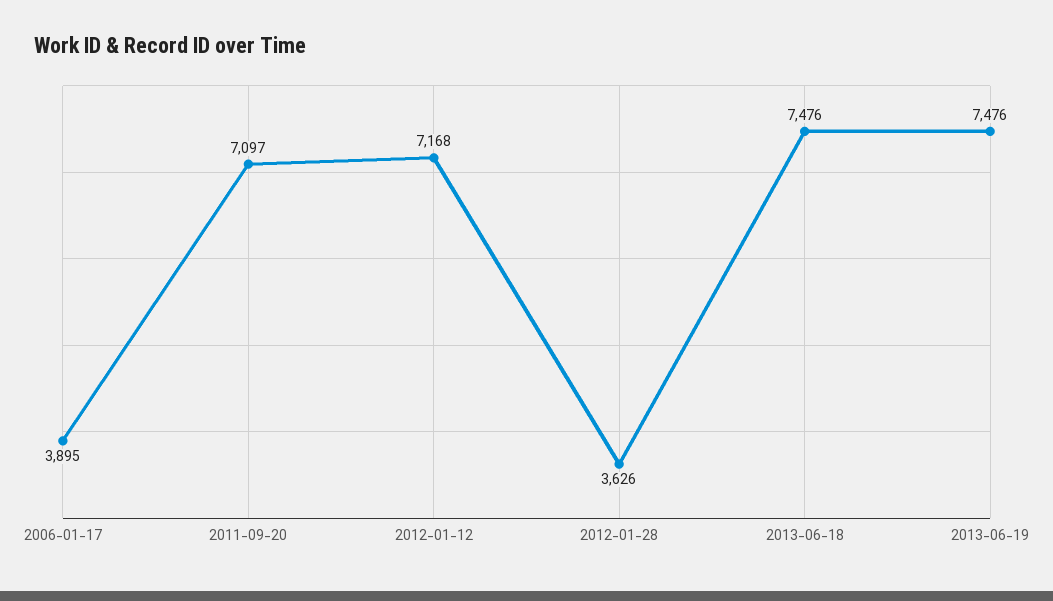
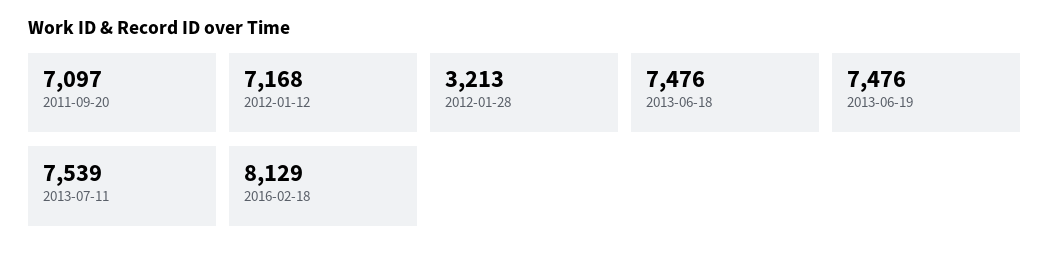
2006-01-17: 3895 -> none
2012-01-28: 3626 -> 3213
2013-07-11: none -> 7539
2016-02-18: none -> 8129

